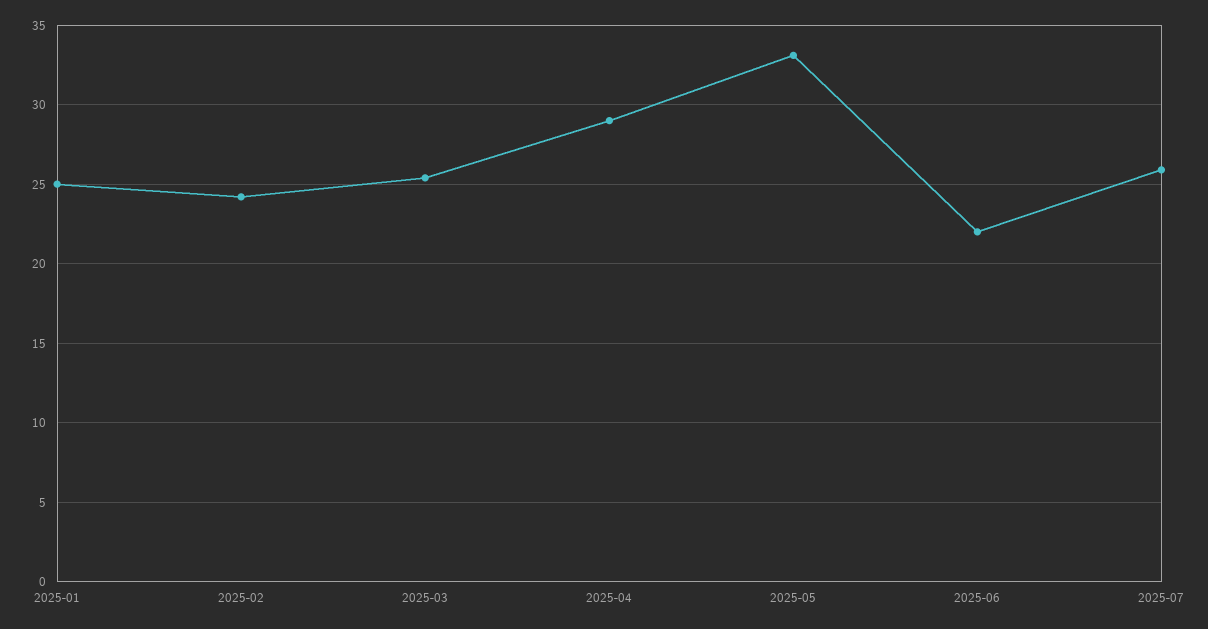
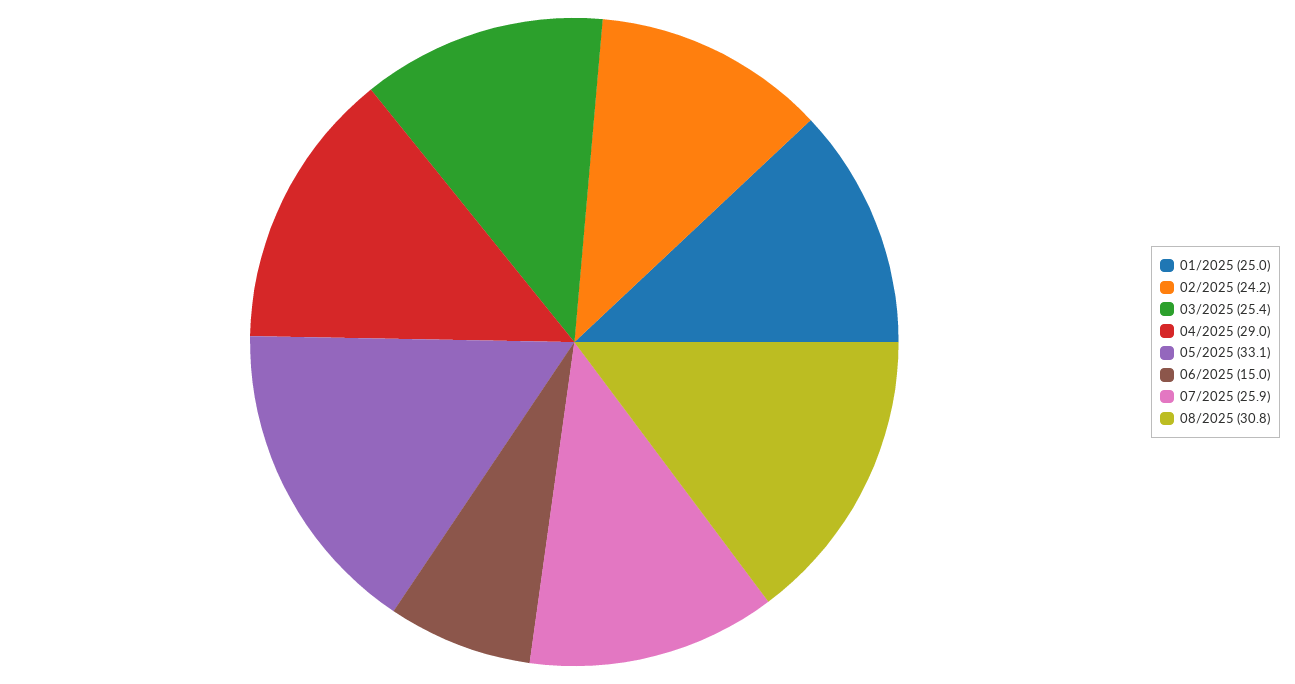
2025-06: 22 -> 15
08/2025: none -> 30.8

